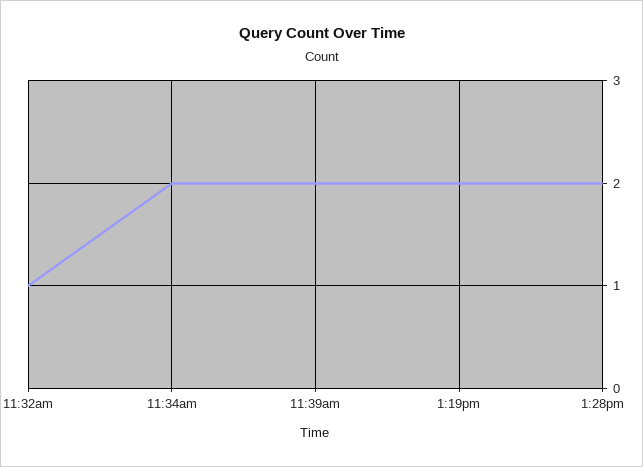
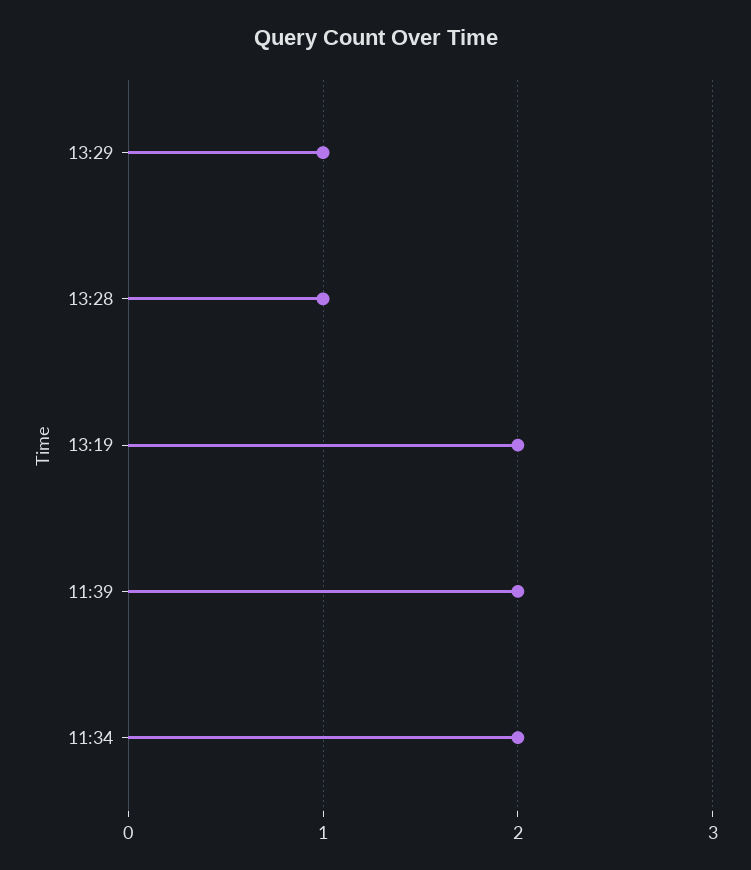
11:32am: 1 -> none
1:28pm: 2 -> 1
13:29: none -> 1

